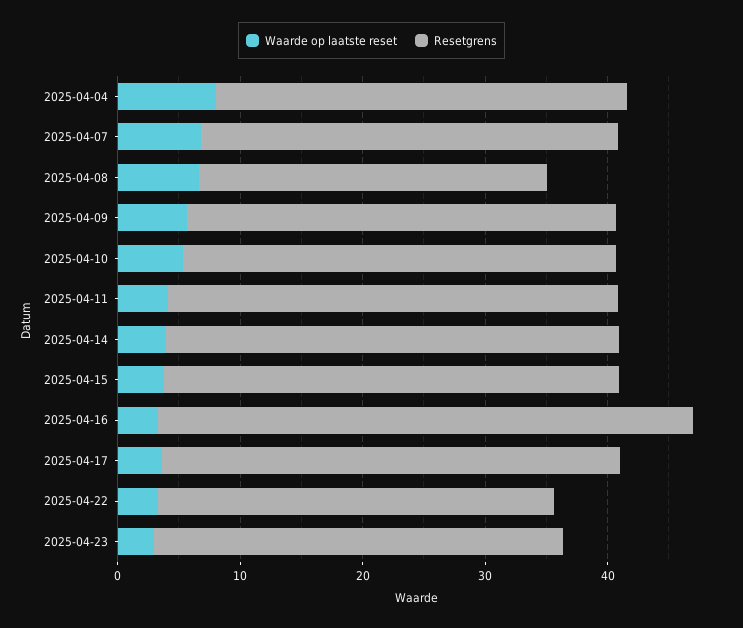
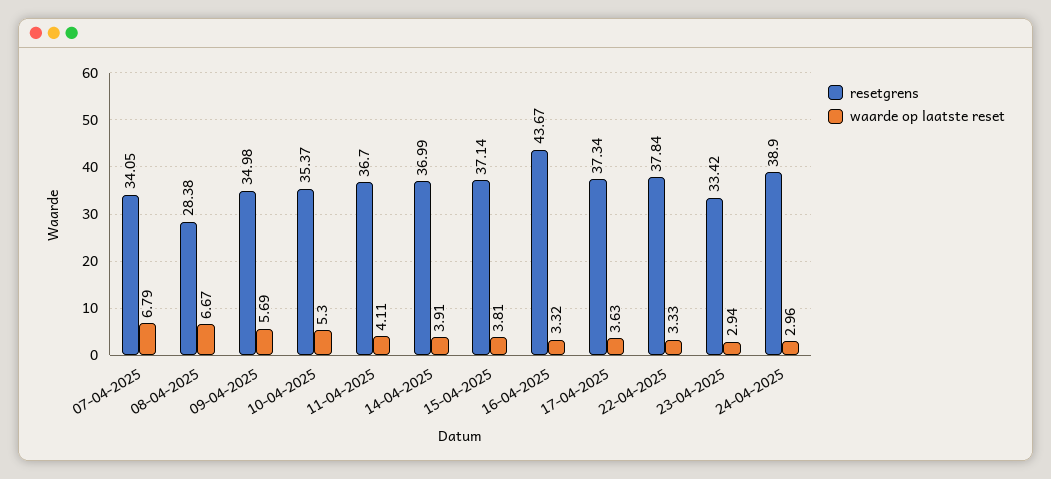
Waarde op laatste reset, 2025-04-04: 8 -> none
Resetgrens, 2025-04-04: 34 -> none
Resetgrens, 2025-04-22: 32 -> 37.84
Resetgrens, 24-04-2025: none -> 38.9
Waarde op laatste reset, 24-04-2025: none -> 2.96

